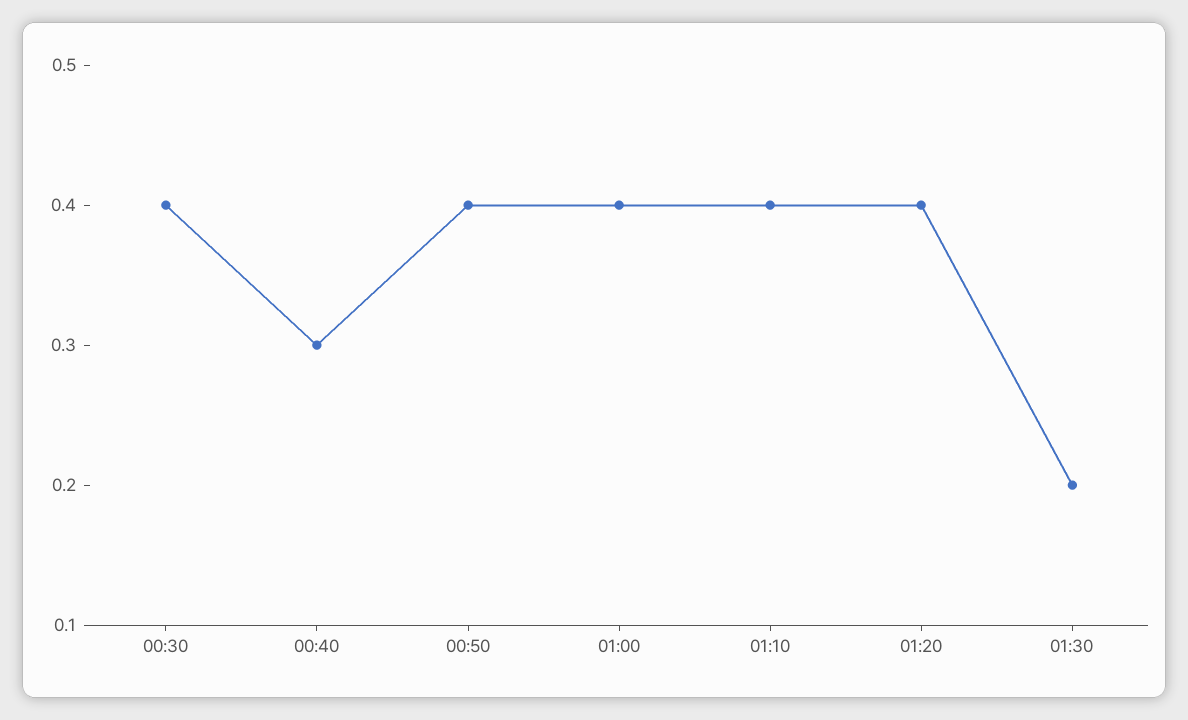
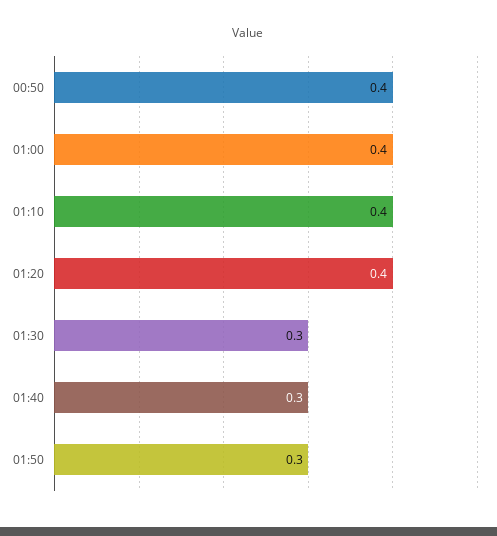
00:30: 0.4 -> none
00:40: 0.3 -> none
01:30: 0.2 -> 0.3
01:40: none -> 0.3
01:50: none -> 0.3

